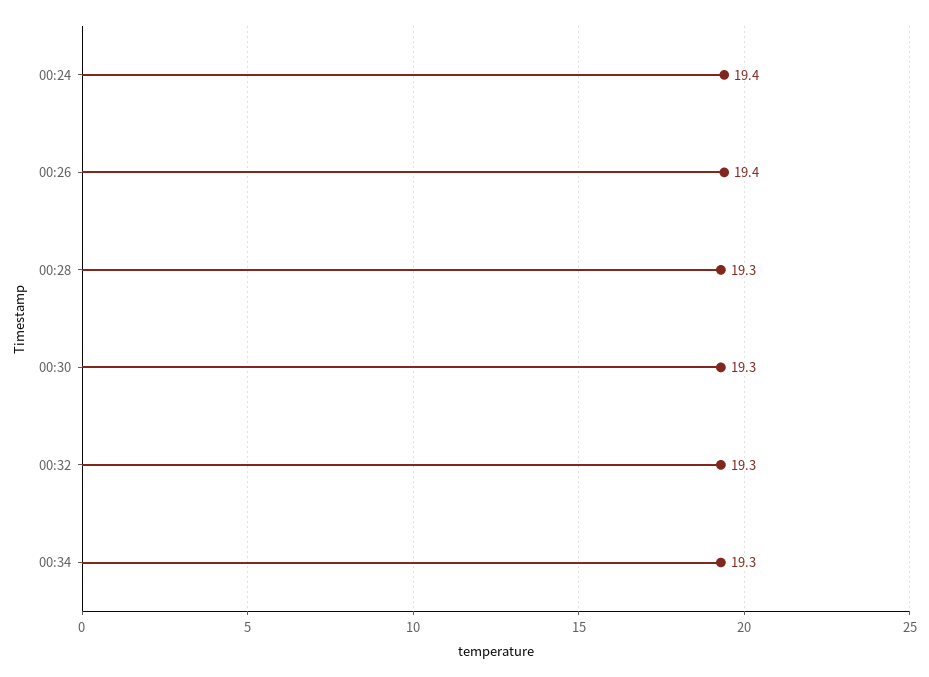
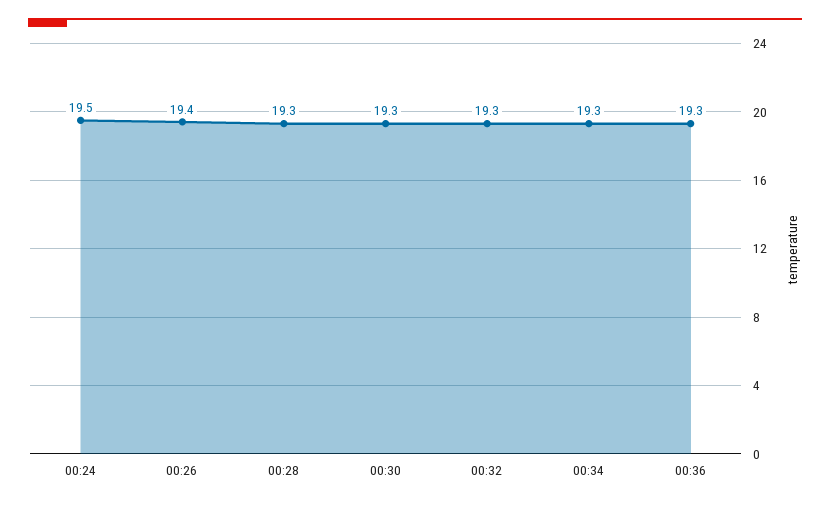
00:24: 19.4 -> 19.5
00:36: none -> 19.3

